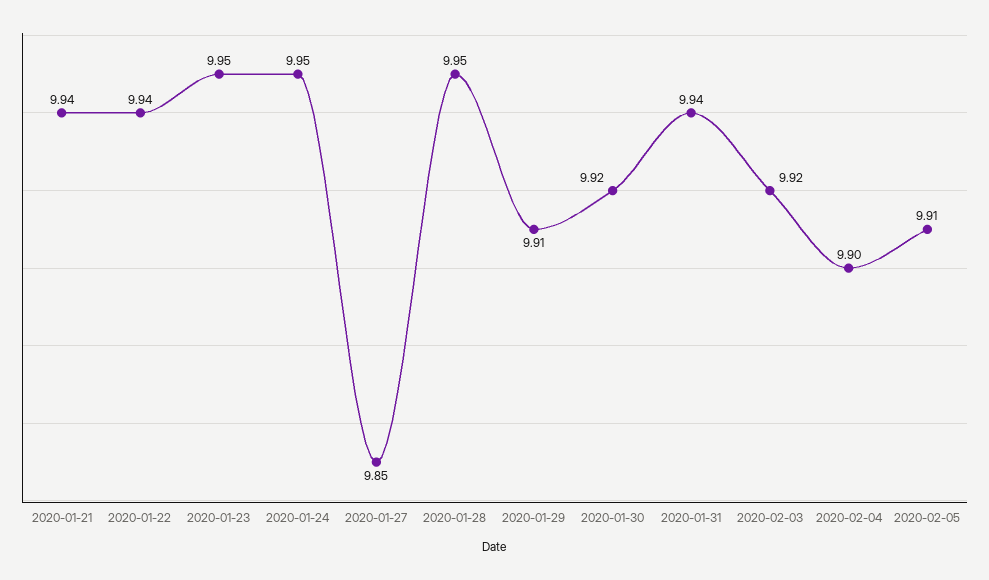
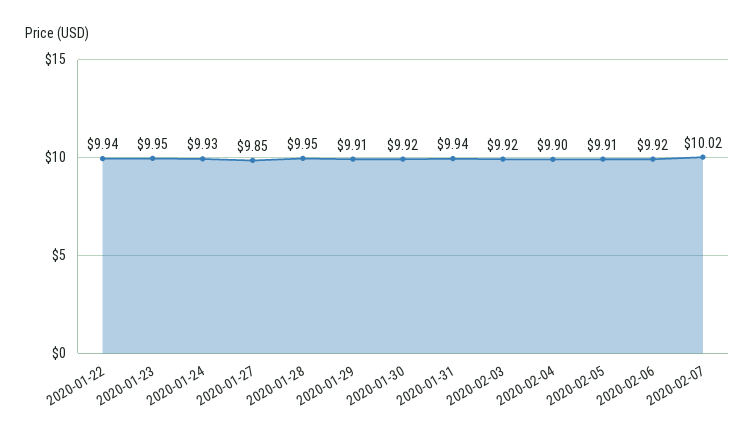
2020-01-21: 9.94 -> none
2020-01-24: 9.95 -> 9.93
2020-02-06: none -> 9.92
2020-02-07: none -> 10.02

